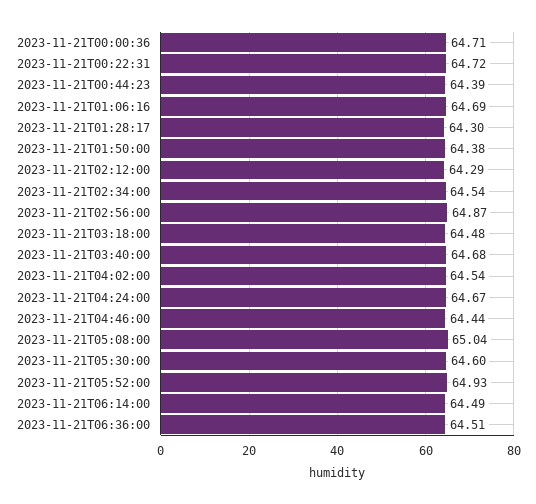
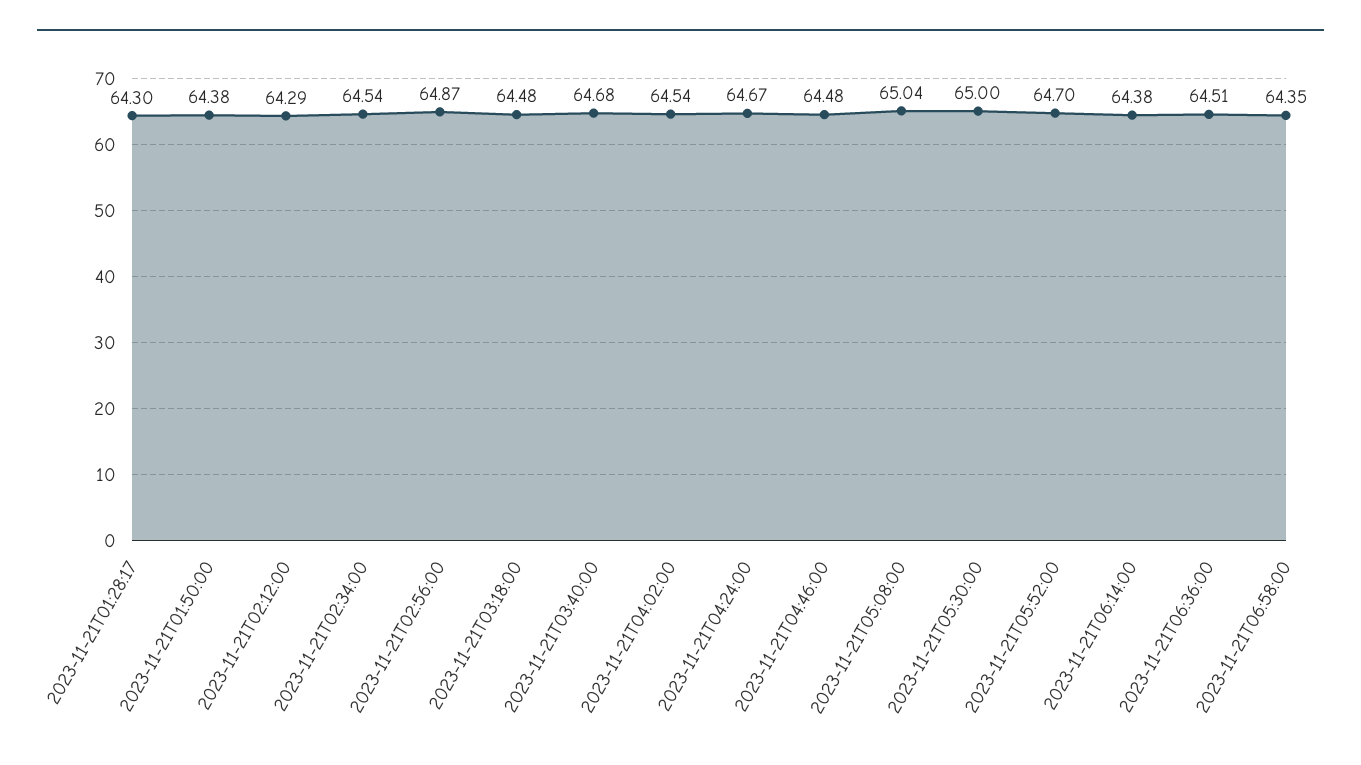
2023-11-21T00:00:36: 64.71 -> none
2023-11-21T00:22:31: 64.72 -> none
2023-11-21T00:44:23: 64.39 -> none
2023-11-21T01:06:16: 64.69 -> none
2023-11-21T04:46:00: 64.44 -> 64.48
2023-11-21T05:30:00: 64.6 -> 65
2023-11-21T05:52:00: 64.93 -> 64.7
2023-11-21T06:14:00: 64.49 -> 64.38
2023-11-21T06:58:00: none -> 64.35

